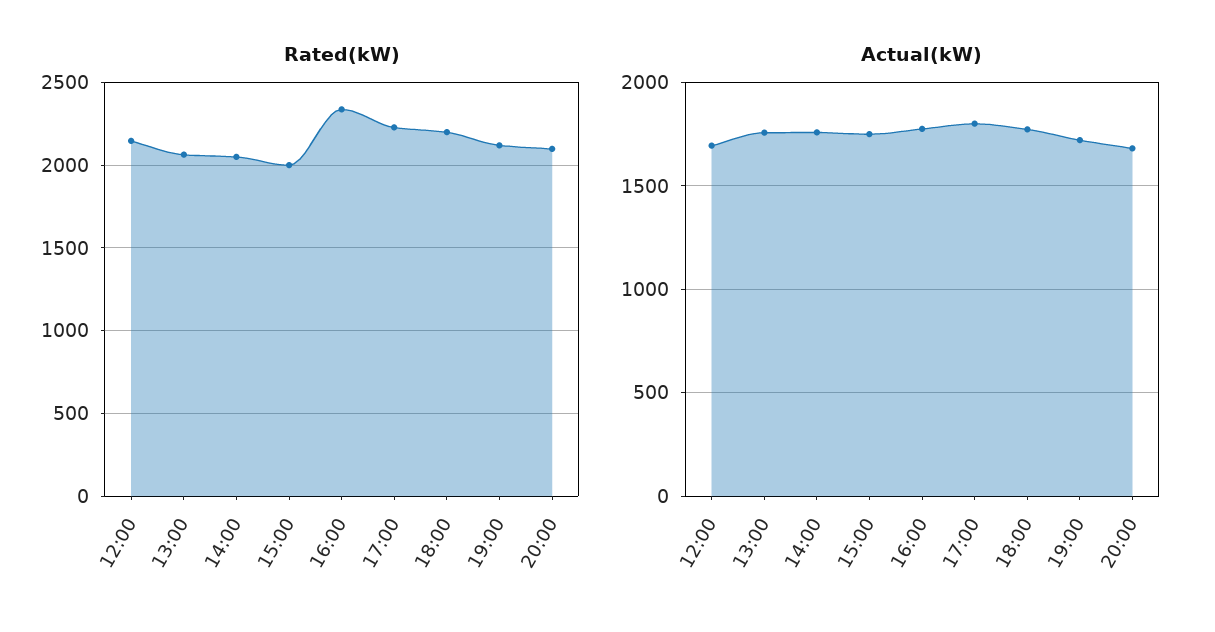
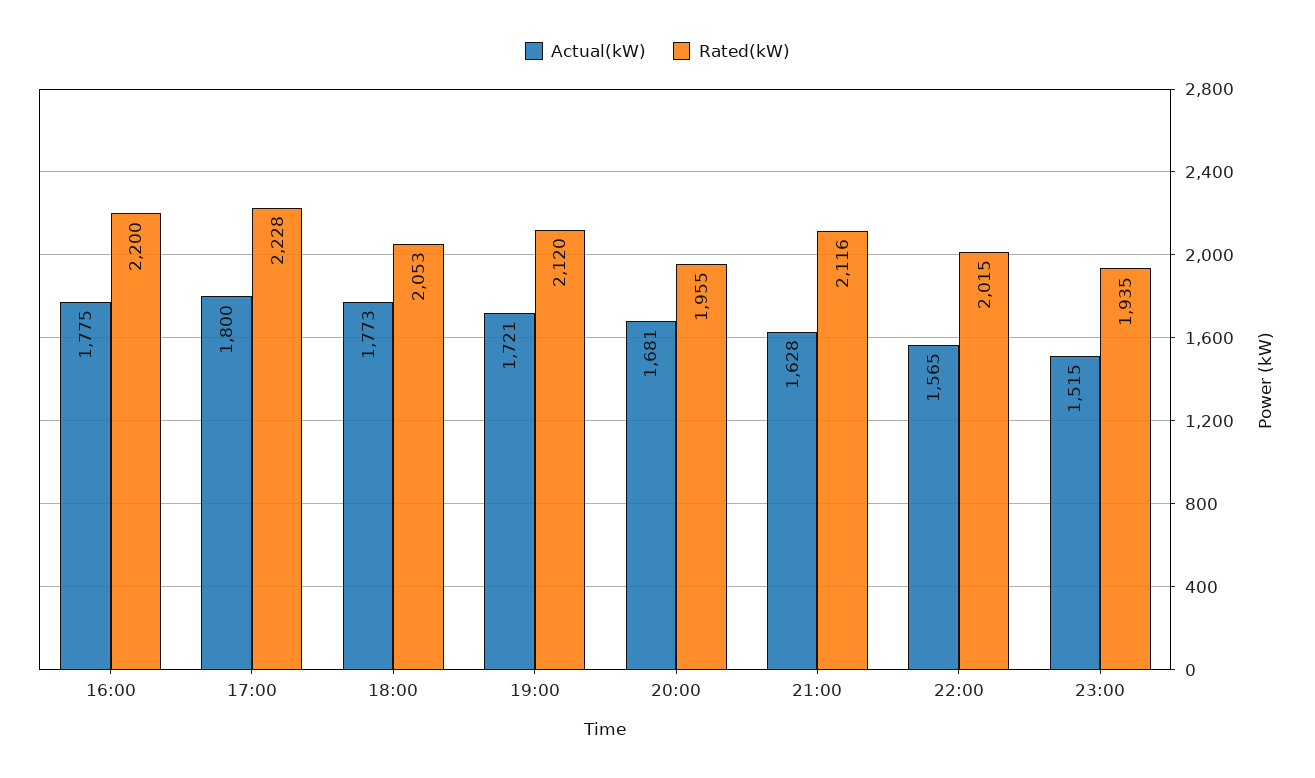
Rated(kW), 12:00: 2150 -> none
Rated(kW), 13:00: 2050 -> none
Rated(kW), 14:00: 2050 -> none
Rated(kW), 15:00: 2000 -> none
Rated(kW), 16:00: 2350 -> 2200
Rated(kW), 18:00: 2200 -> 2053
Rated(kW), 20:00: 2100 -> 1955
Actual(kW), 12:00: 1700 -> none
Actual(kW), 13:00: 1750 -> none
Actual(kW), 14:00: 1750 -> none
Actual(kW), 15:00: 1750 -> none
Actual(kW), 21:00: none -> 1628
Rated(kW), 21:00: none -> 2116
Actual(kW), 22:00: none -> 1565
Rated(kW), 22:00: none -> 2015
Actual(kW), 23:00: none -> 1515
Rated(kW), 23:00: none -> 1935

